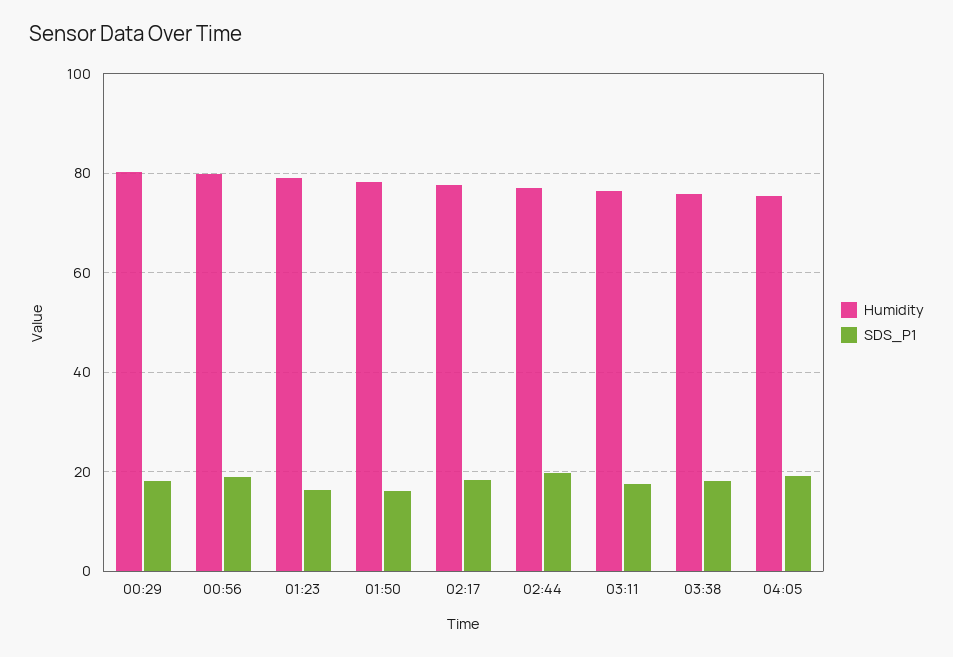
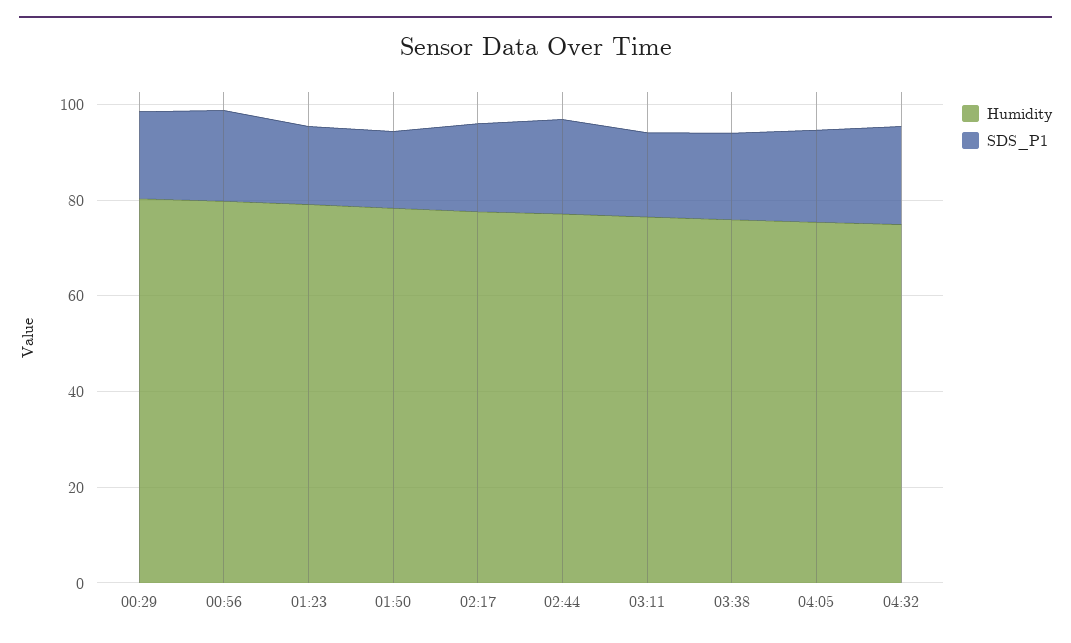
Humidity, 04:32: none -> 75
SDS_P1, 04:32: none -> 20

